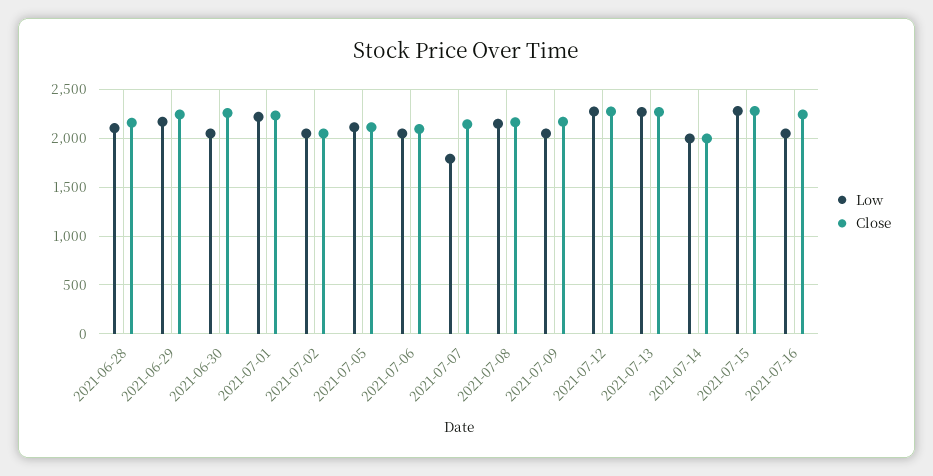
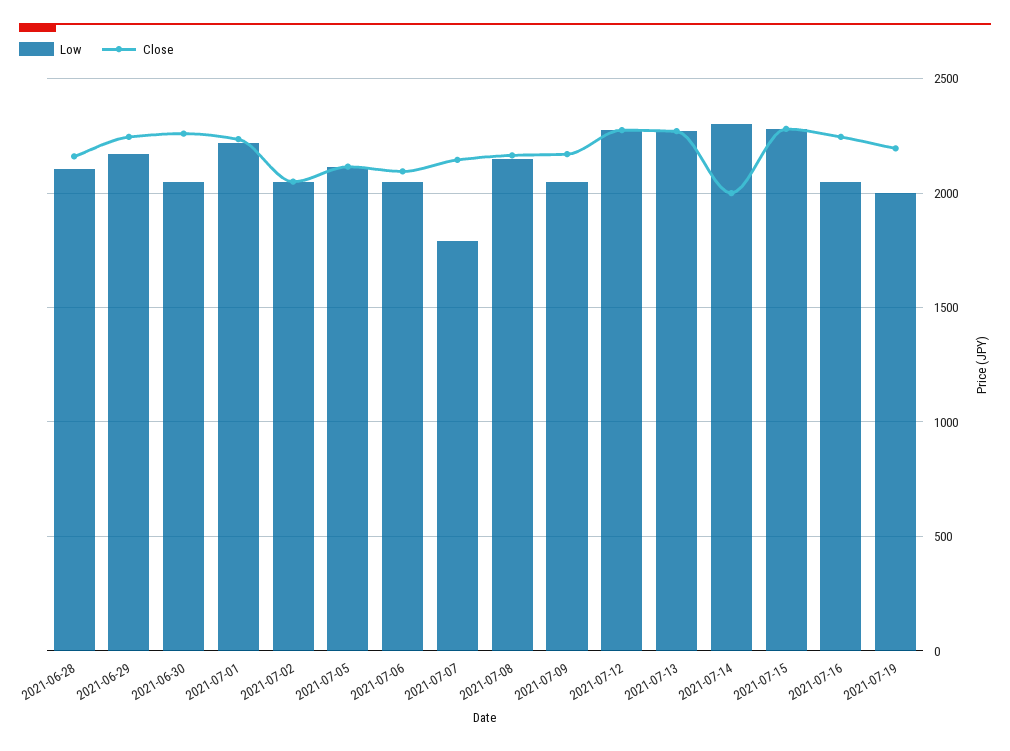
Low, 2021-07-14: 2000 -> 2300
Low, 2021-07-19: none -> 2000
Close, 2021-07-19: none -> 2200

